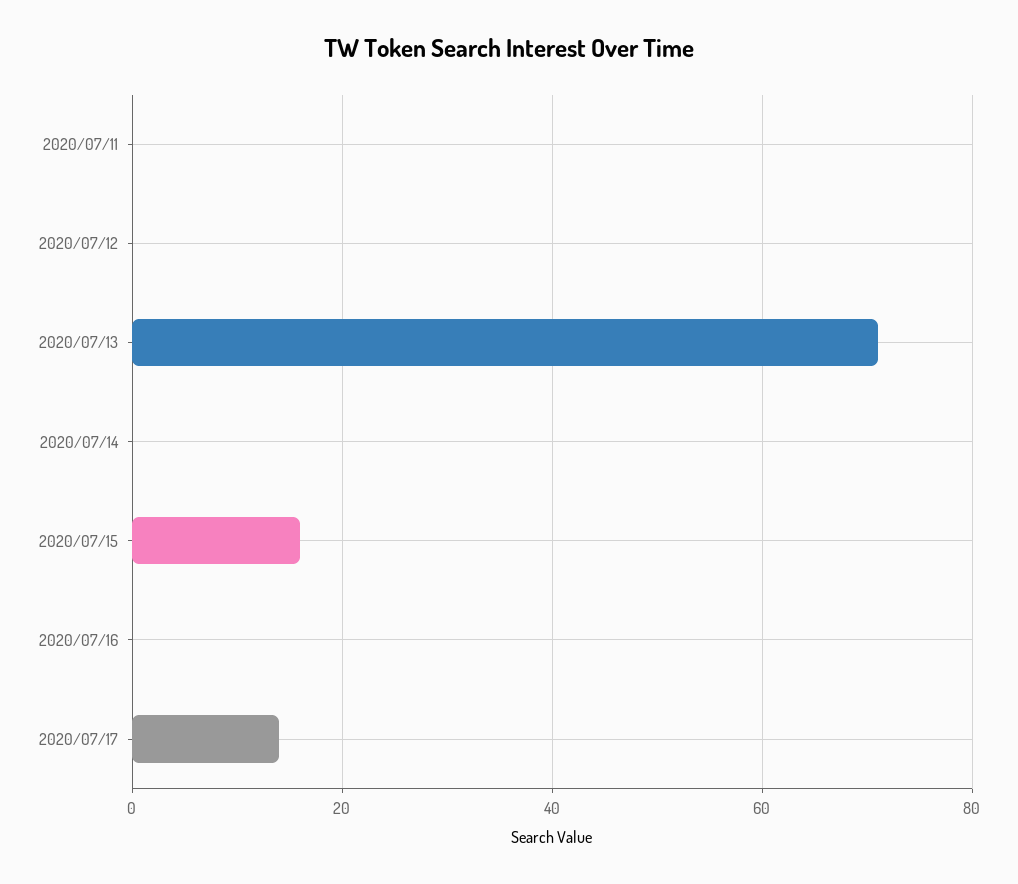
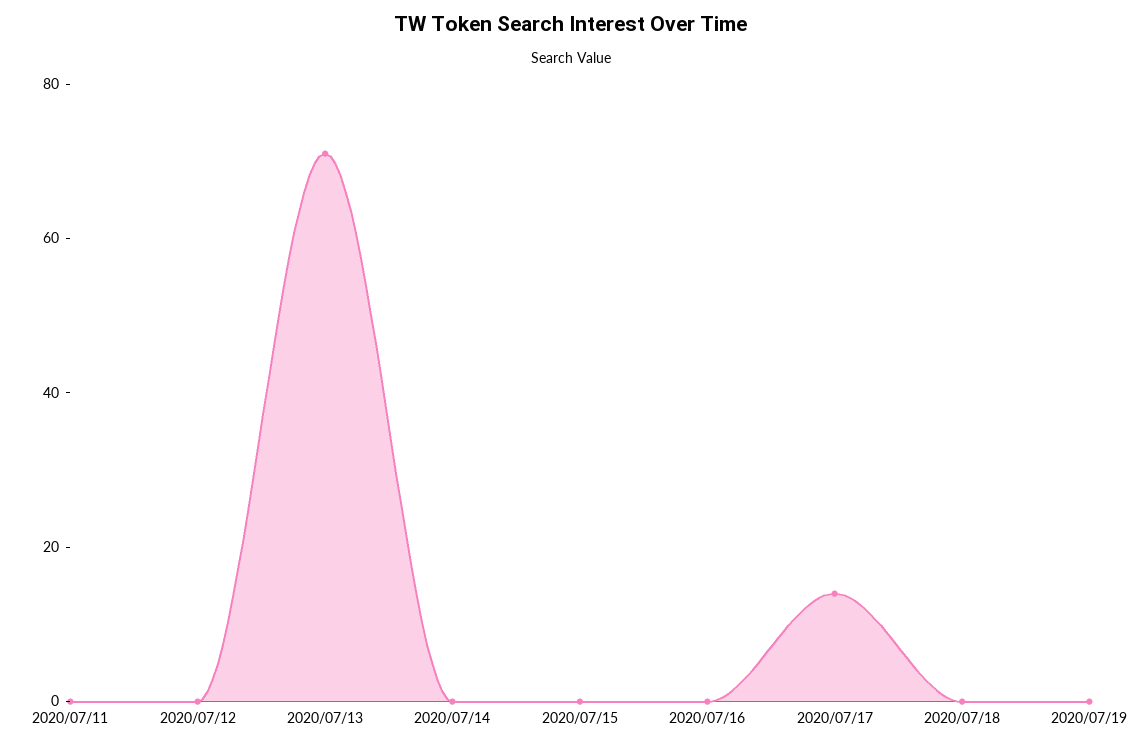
2020/07/15: 15 -> 0
2020/07/18: none -> 0
2020/07/19: none -> 0

